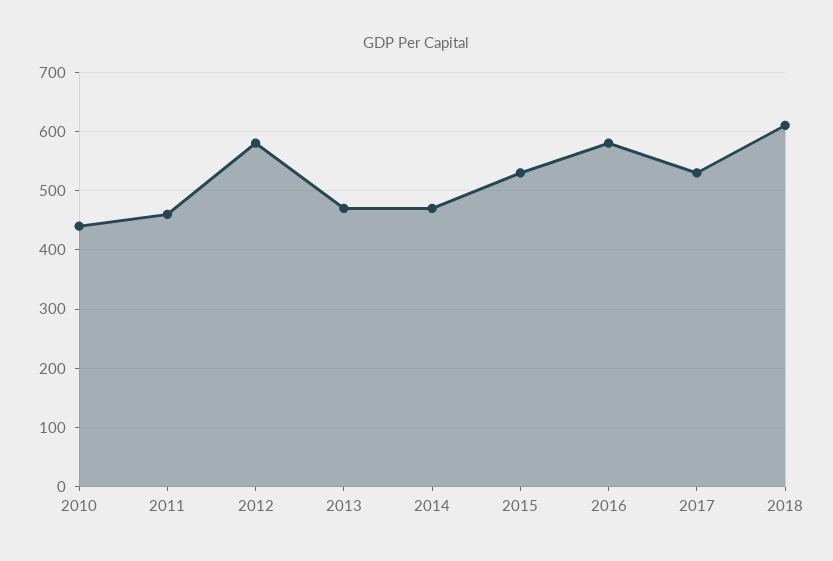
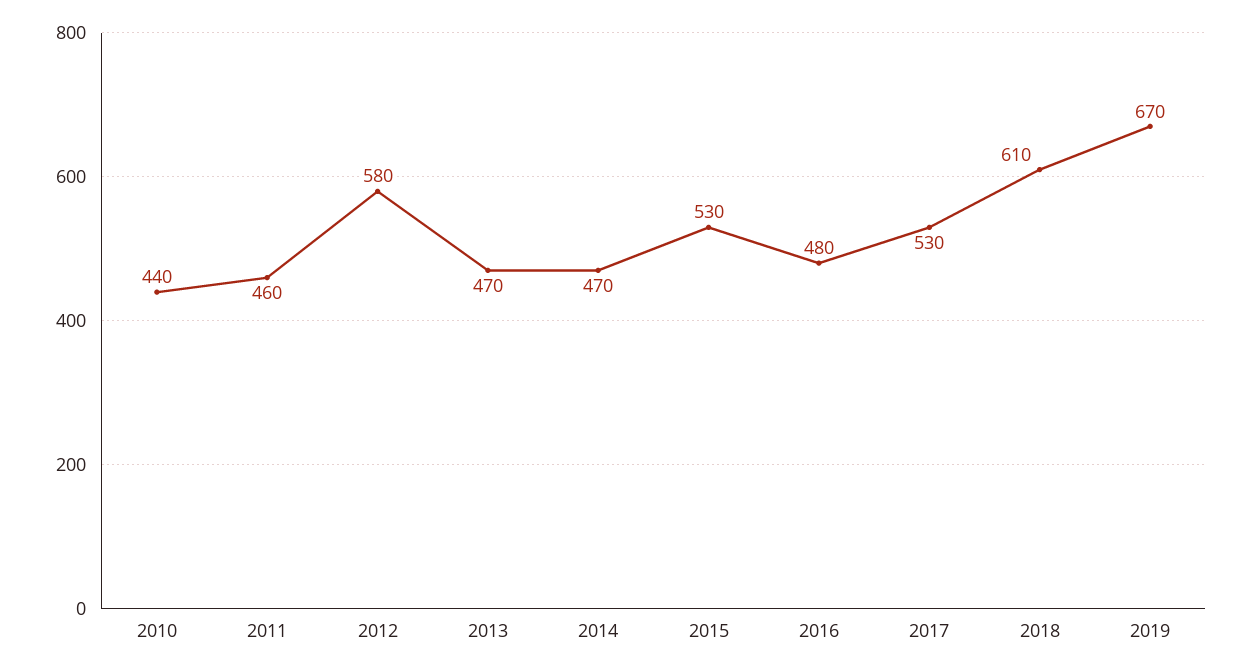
2016: 580 -> 480
2019: none -> 670

